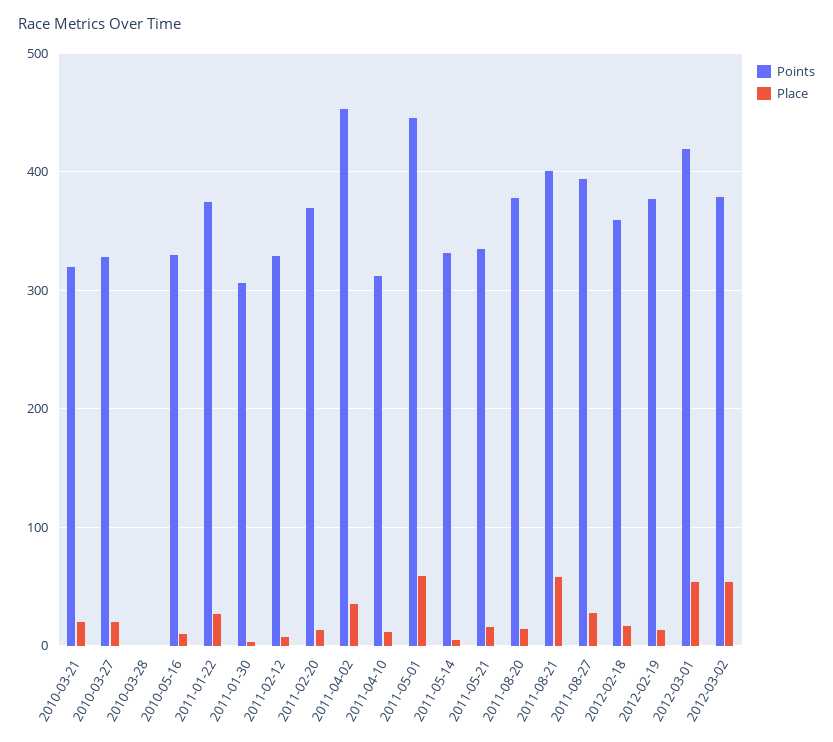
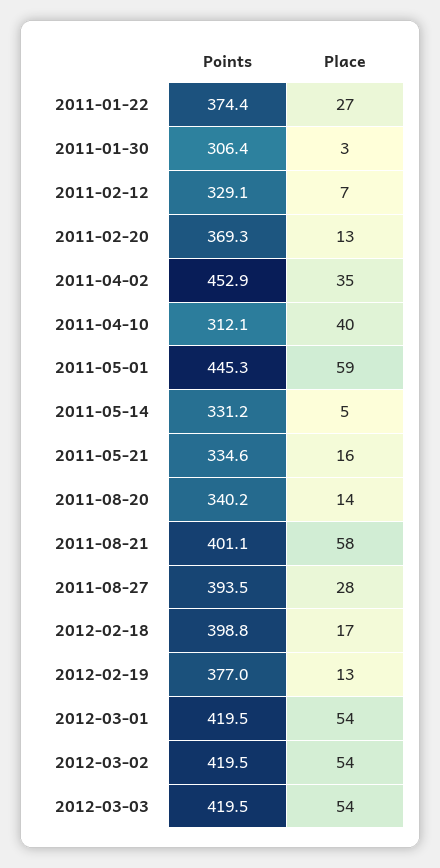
Points, 2010-03-21: 320 -> none
Place, 2010-03-21: 20 -> none
Points, 2010-03-27: 330 -> none
Place, 2010-03-27: 20 -> none
Points, 2010-03-28: 0 -> none
Place, 2010-03-28: 0 -> none
Points, 2010-05-16: 330 -> none
Place, 2010-05-16: 10 -> none
Place, 2011-04-10: 10 -> 40
Points, 2011-08-20: 380 -> 340.2
Points, 2012-02-18: 360 -> 398.8
Points, 2012-03-02: 380 -> 419.5
Points, 2012-03-03: none -> 419.5
Place, 2012-03-03: none -> 54

